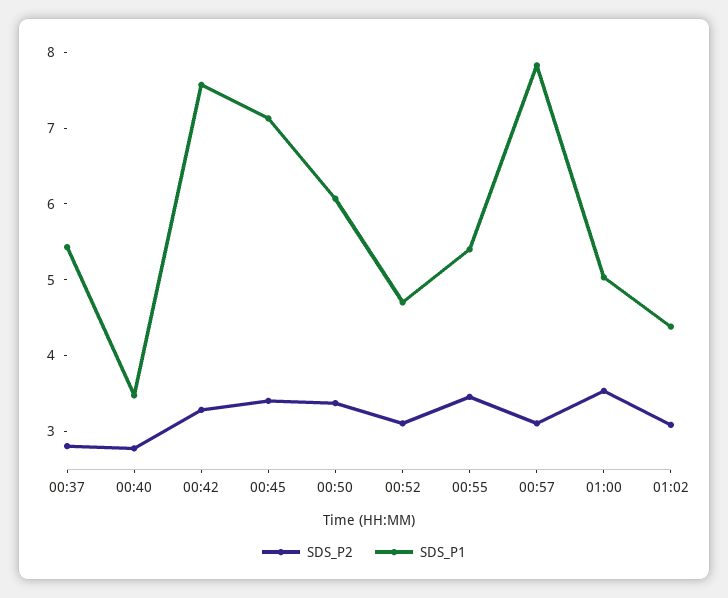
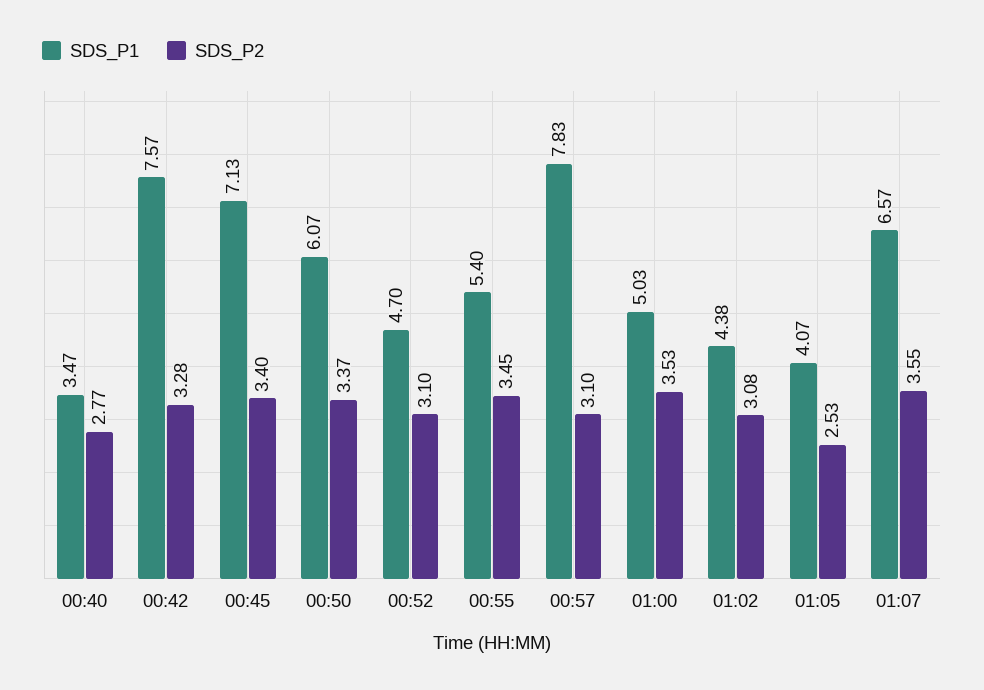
SDS_P2, 00:37: 2.8 -> none
SDS_P1, 00:37: 5.4 -> none
SDS_P1, 01:05: none -> 4.07
SDS_P2, 01:05: none -> 2.53
SDS_P1, 01:07: none -> 6.57
SDS_P2, 01:07: none -> 3.55

